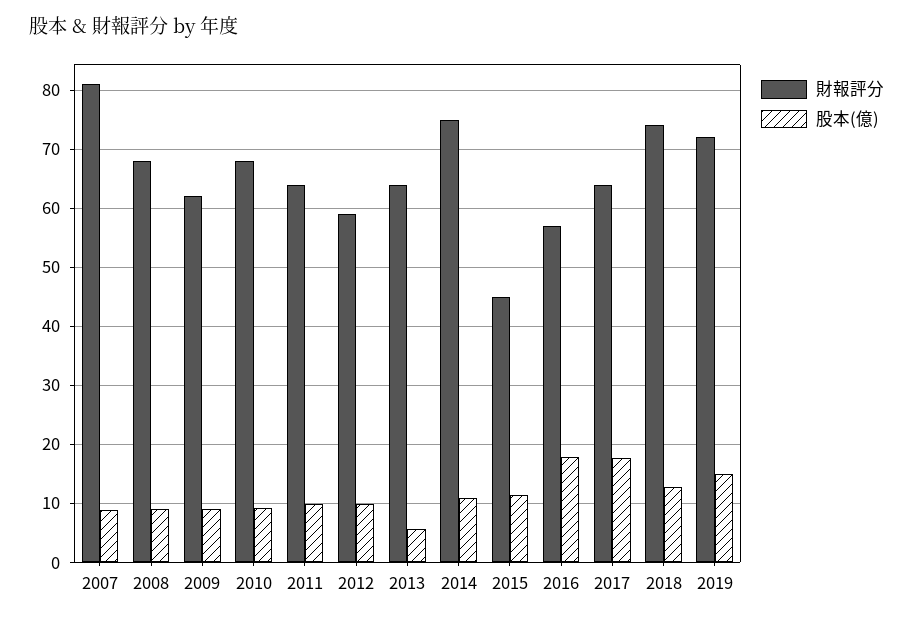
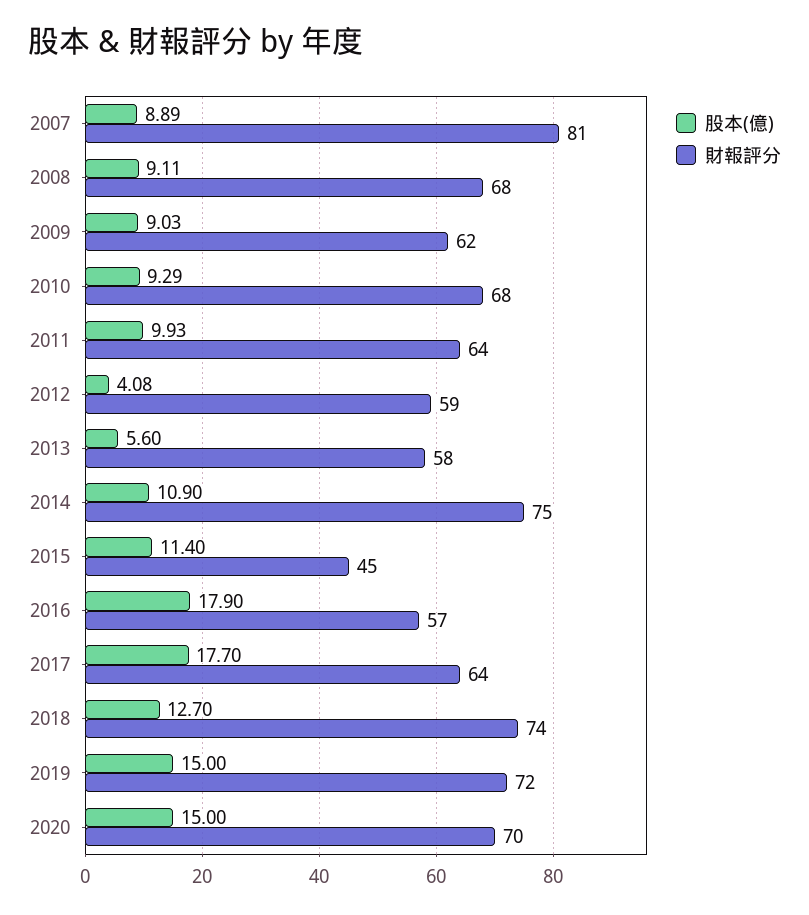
股本(億), 2012: 10 -> 4.08
財報評分, 2013: 64 -> 58
股本(億), 2020: none -> 15
財報評分, 2020: none -> 70

